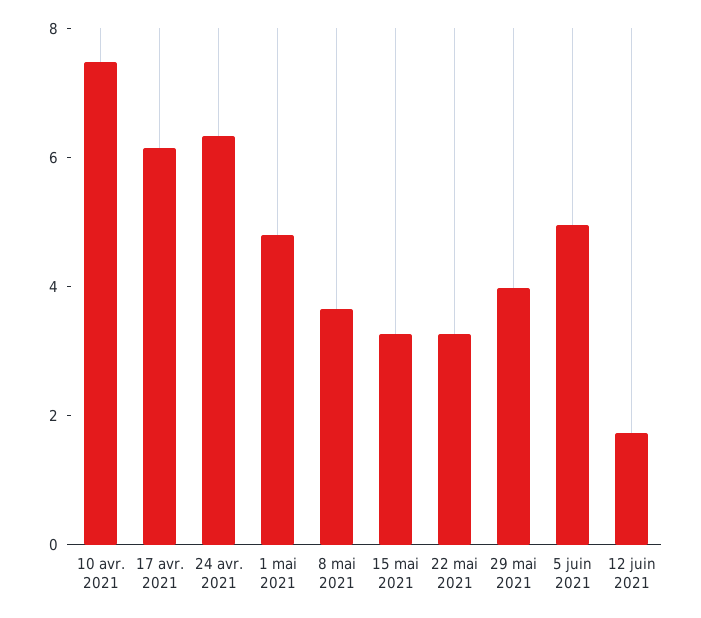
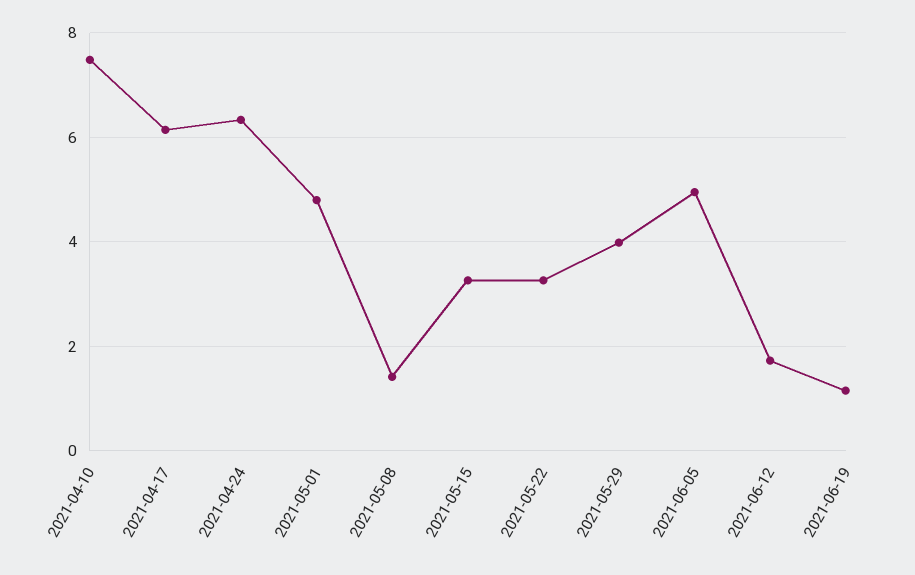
8 mai 2021: 3.5 -> 1.4
2021-06-19: none -> 1.2

